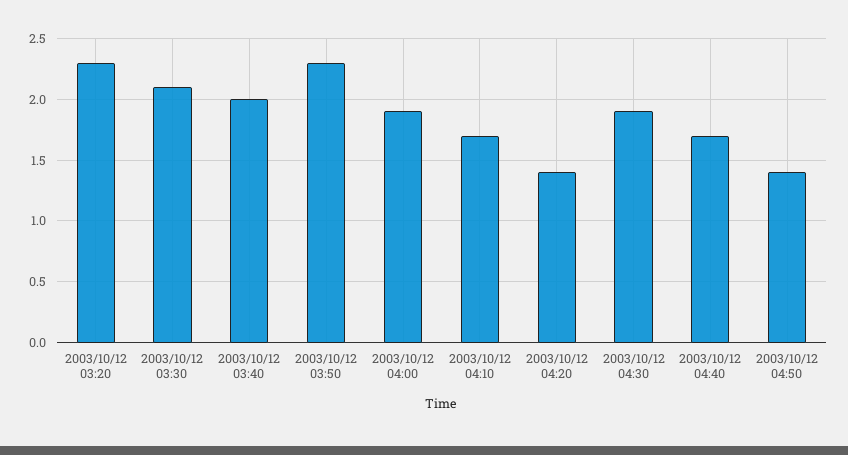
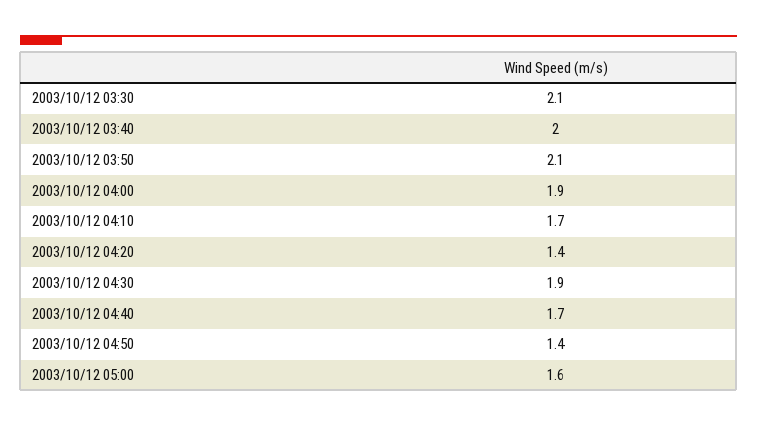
2003/10/12 03:20: 2.3 -> none
2003/10/12 03:50: 2.3 -> 2.1
2003/10/12 05:00: none -> 1.6

